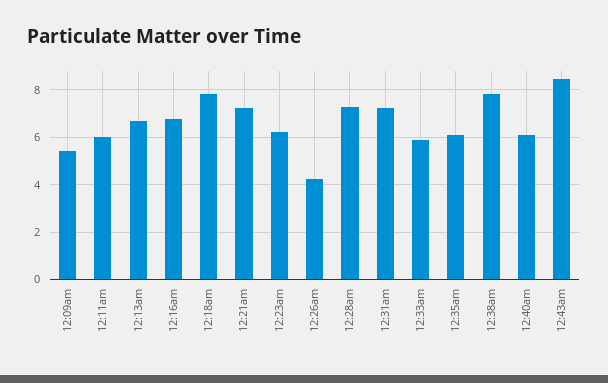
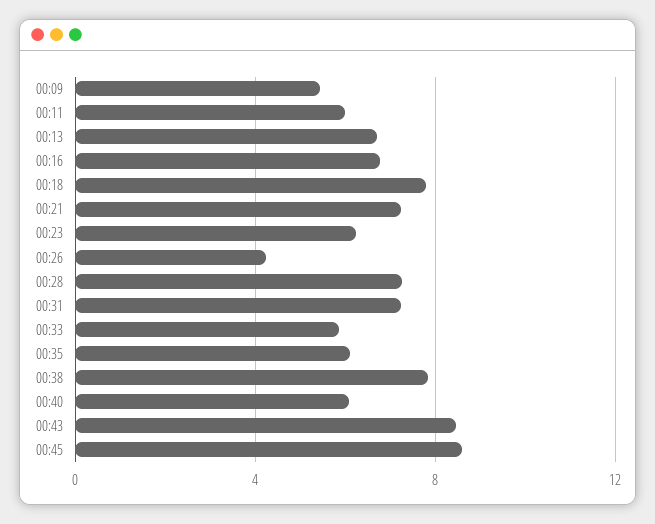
00:45: none -> 8.5

